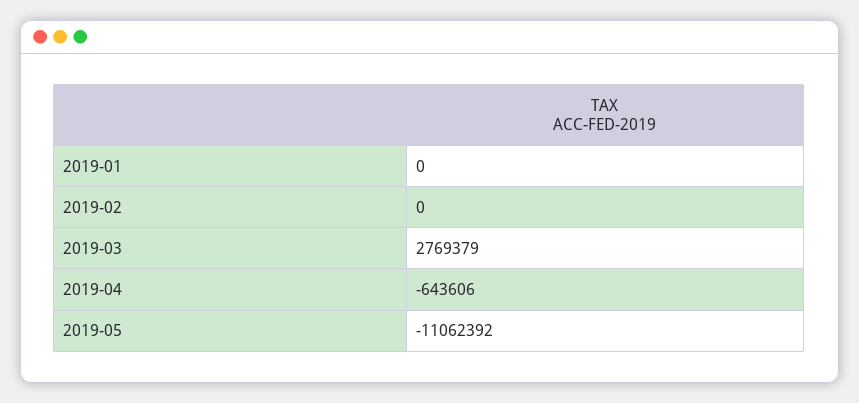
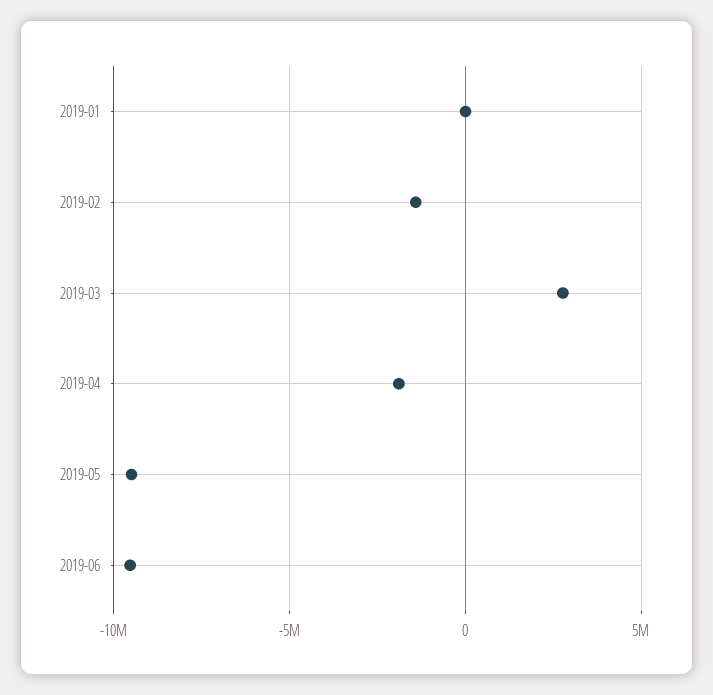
2019-02: 0 -> -1500000
2019-04: -643606 -> -2000000
2019-05: -11062392 -> -9500000
2019-06: none -> -9500000

